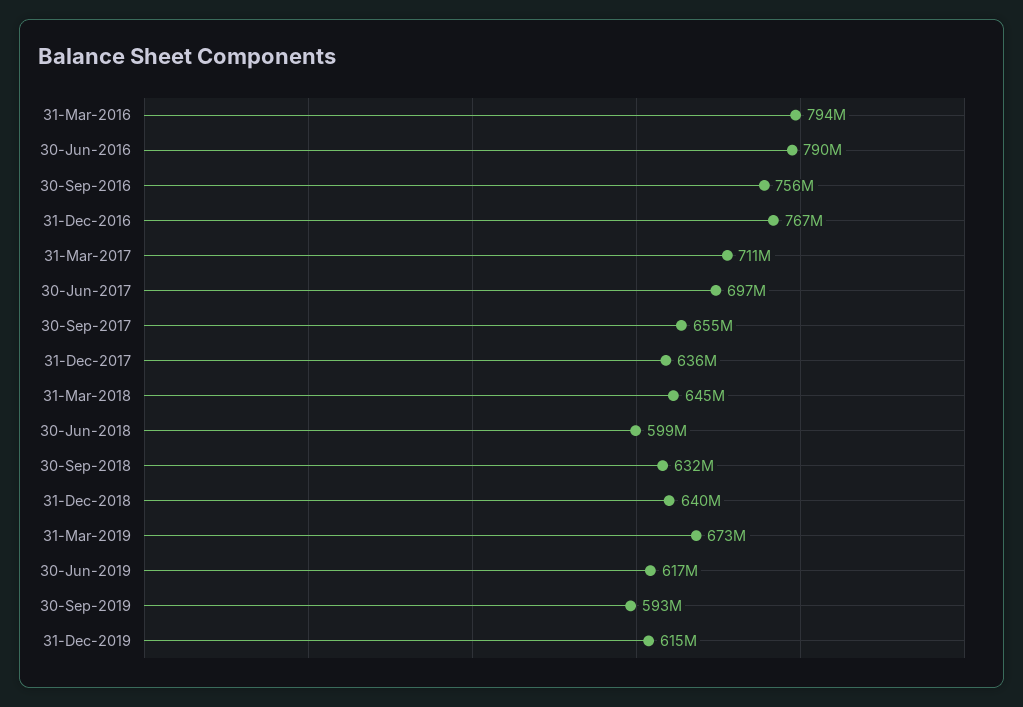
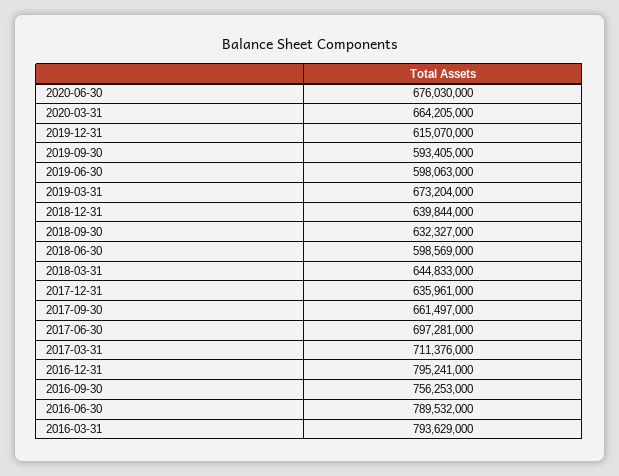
31-Dec-2016: 767000000 -> 795241000
30-Sep-2017: 655000000 -> 661497000
30-Jun-2019: 617000000 -> 598063000
2020-06-30: none -> 676030000
2020-03-31: none -> 664205000

